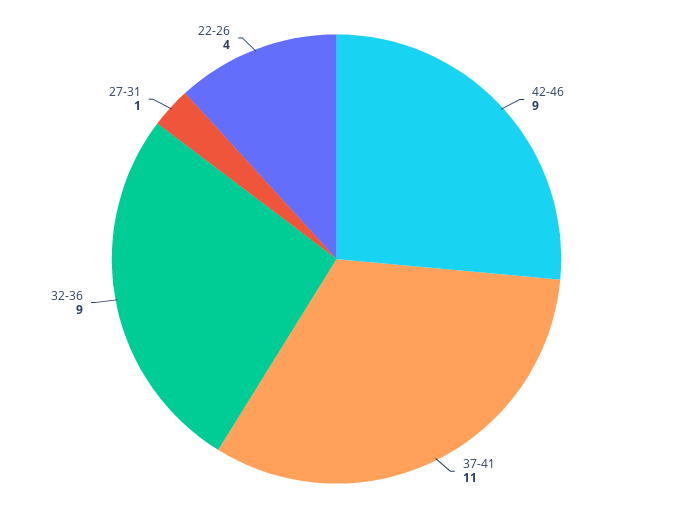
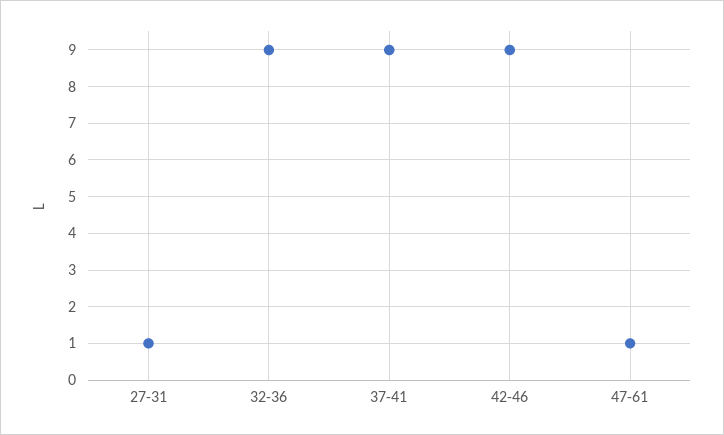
37-41: 11 -> 9
22-26: 4 -> none
47-61: none -> 1

